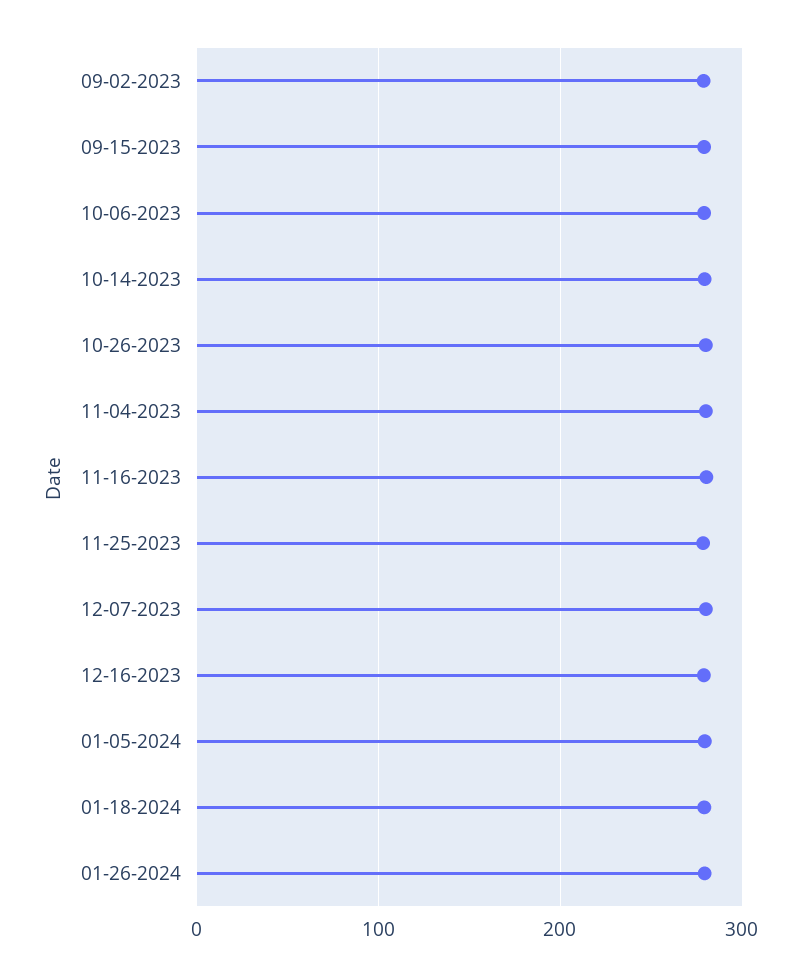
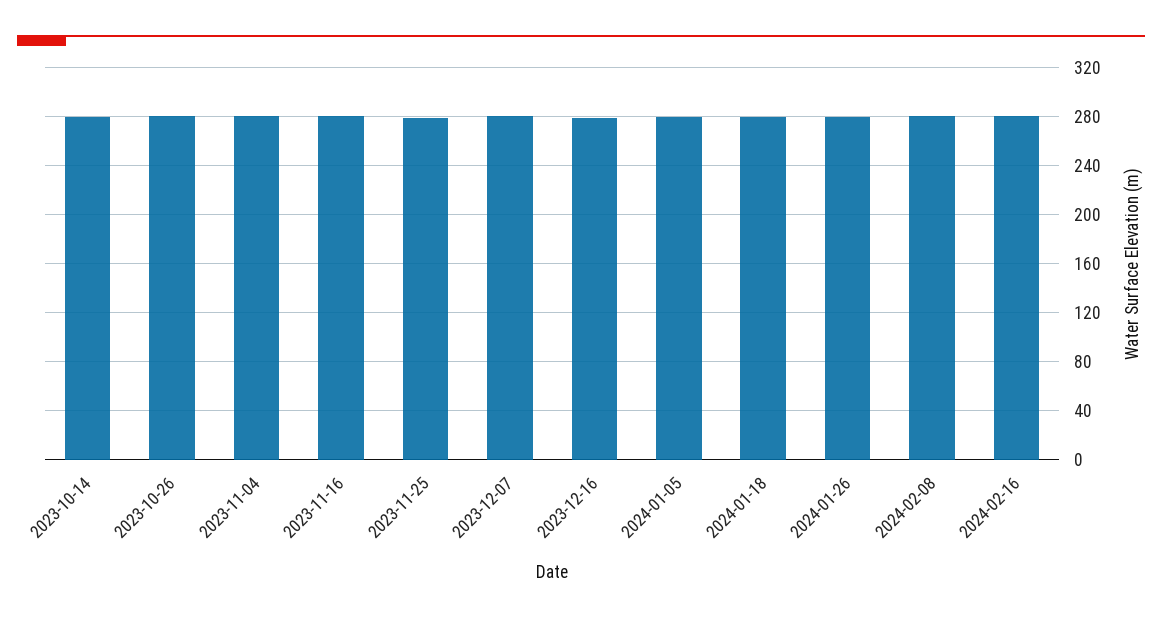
09-02-2023: 280 -> none
09-15-2023: 280 -> none
10-06-2023: 280 -> none
2024-02-08: none -> 280
2024-02-16: none -> 280

